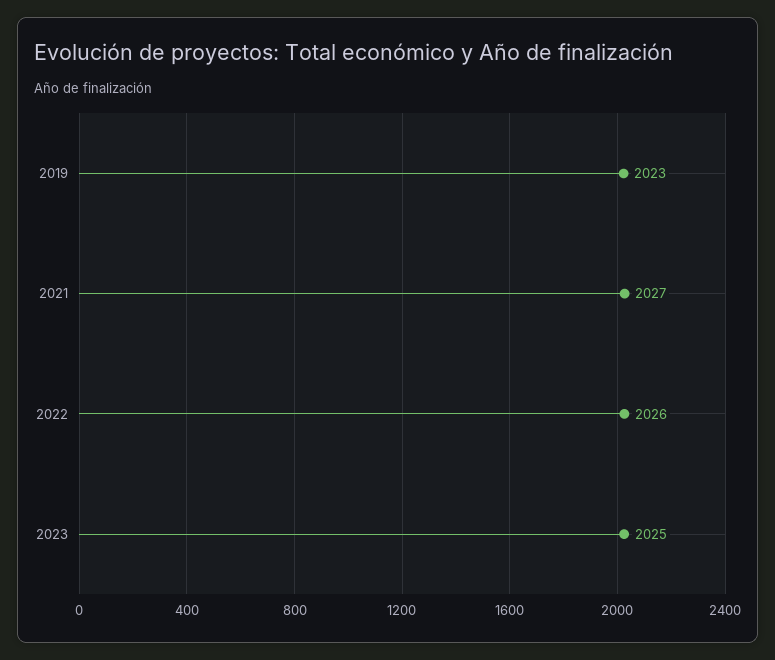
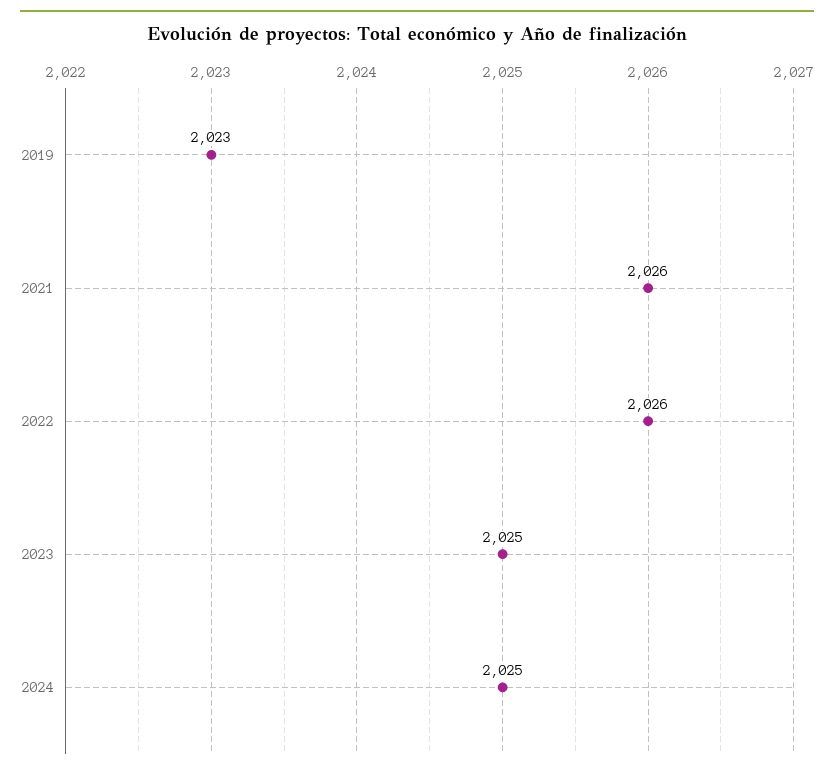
2021: 2027 -> 2026
2024: none -> 2025

